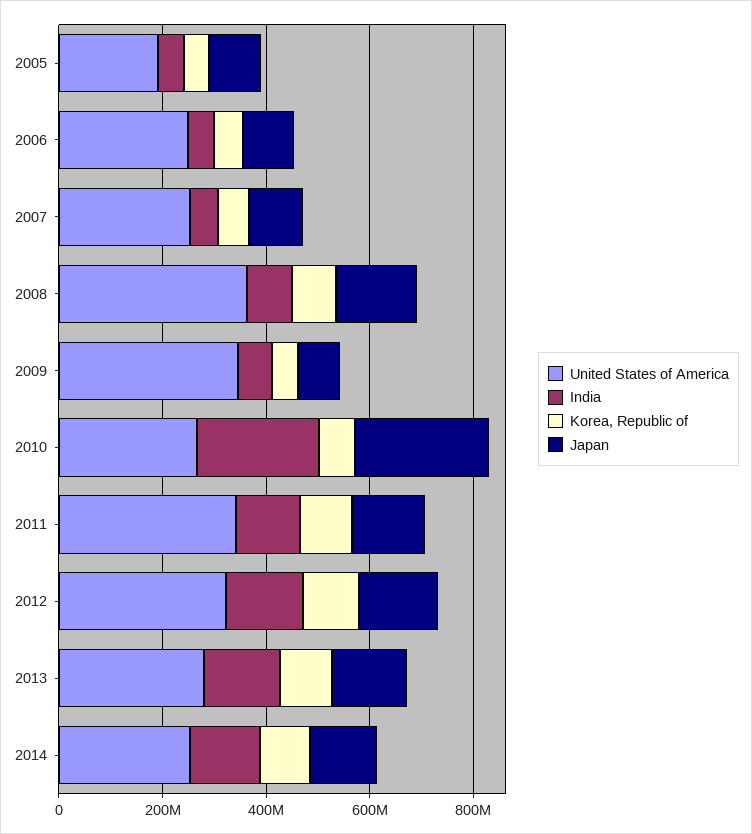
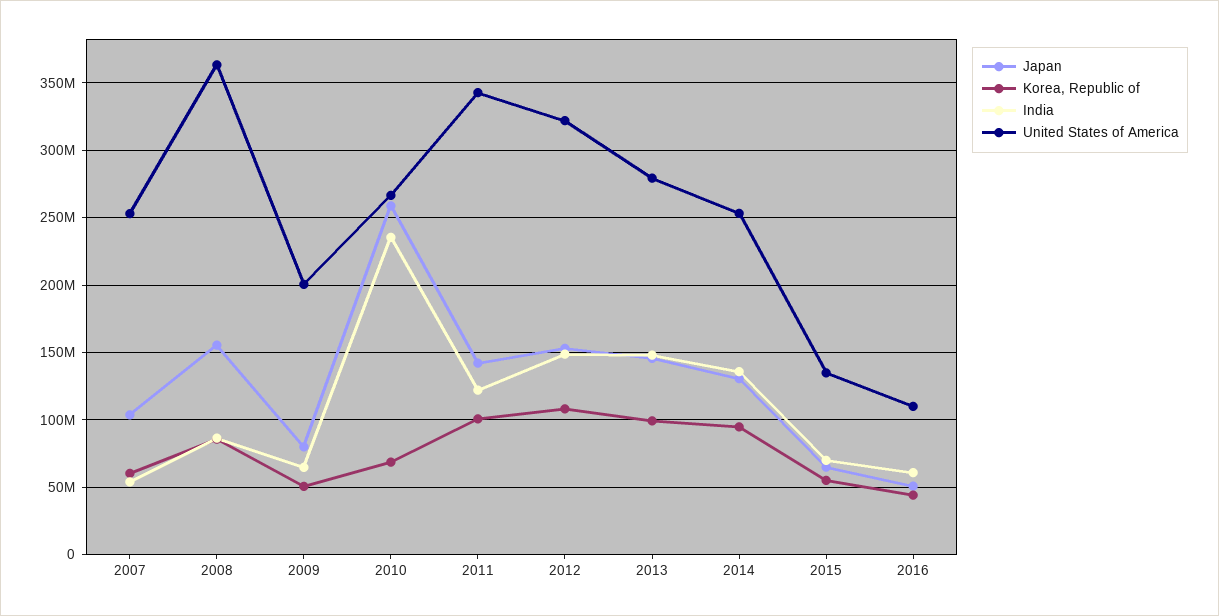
United States of America, 2005: 200000000 -> none
India, 2005: 50000000 -> none
Korea, Republic of, 2005: 50000000 -> none
Japan, 2005: 100000000 -> none
United States of America, 2006: 250000000 -> none
India, 2006: 50000000 -> none
Korea, Republic of, 2006: 50000000 -> none
Japan, 2006: 100000000 -> none
United States of America, 2009: 350000000 -> 200000000
Japan, 2015: none -> 65000000
Korea, Republic of, 2015: none -> 55000000
India, 2015: none -> 70000000
United States of America, 2015: none -> 135000000
Japan, 2016: none -> 50000000
Korea, Republic of, 2016: none -> 45000000
India, 2016: none -> 60000000
United States of America, 2016: none -> 110000000

